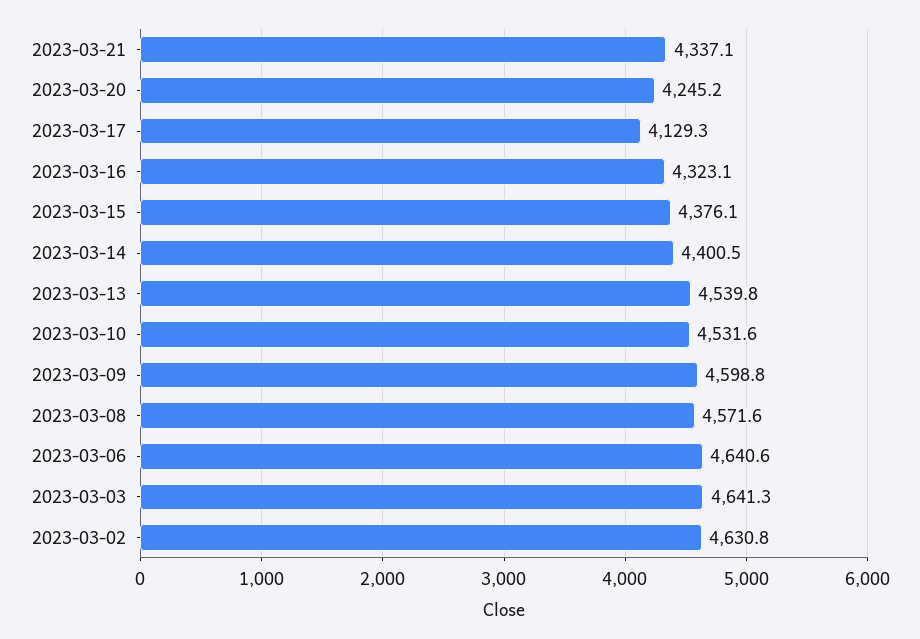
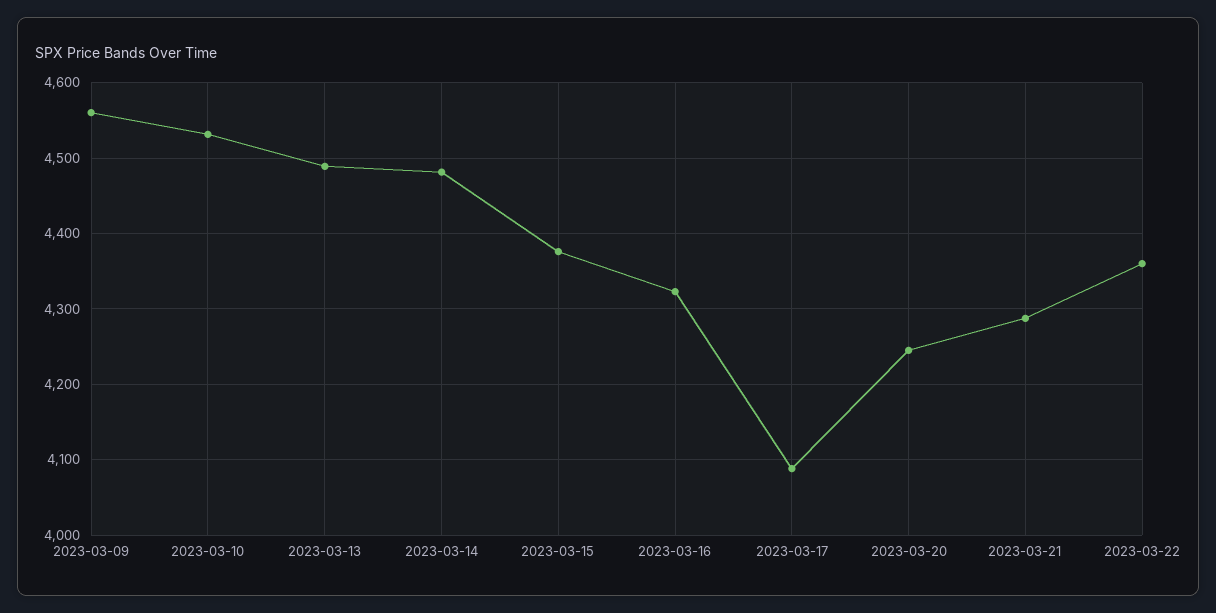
2023-03-21: 4337.1 -> 4290
2023-03-17: 4129.3 -> 4090
2023-03-14: 4400.5 -> 4480
2023-03-13: 4539.8 -> 4490
2023-03-09: 4598.8 -> 4560
2023-03-08: 4571.6 -> none
2023-03-06: 4640.6 -> none
2023-03-03: 4641.3 -> none
2023-03-02: 4630.8 -> none
2023-03-22: none -> 4360

